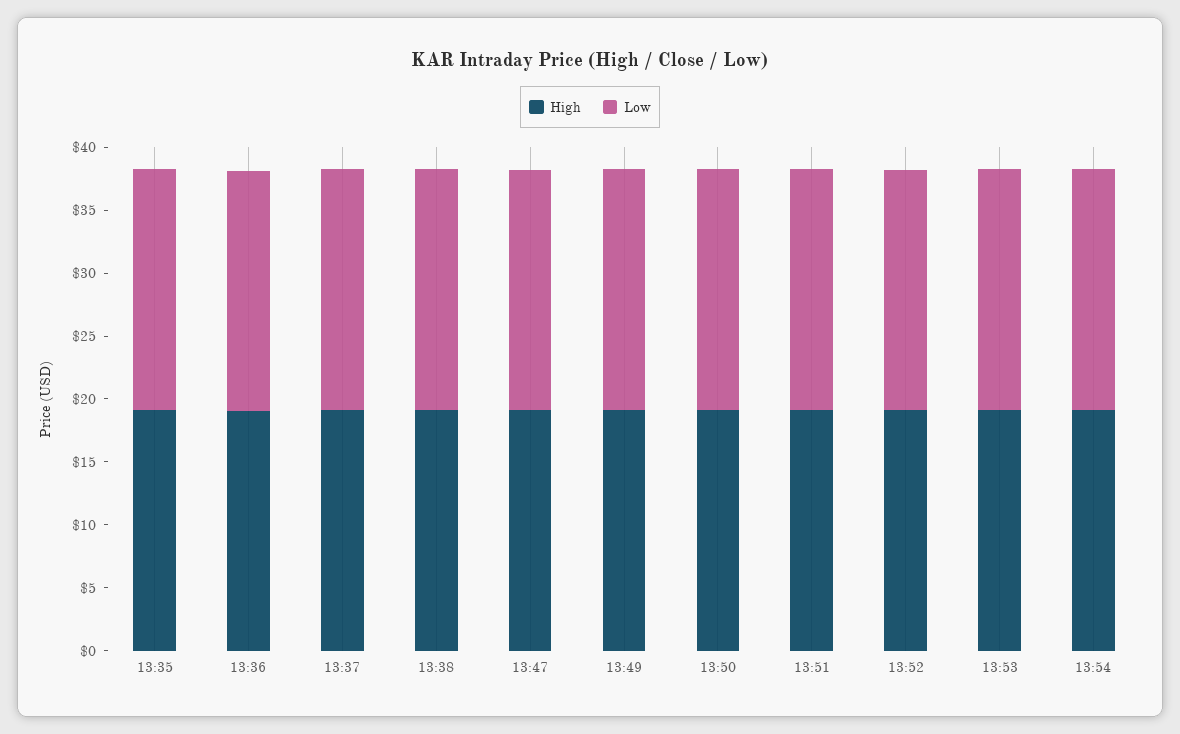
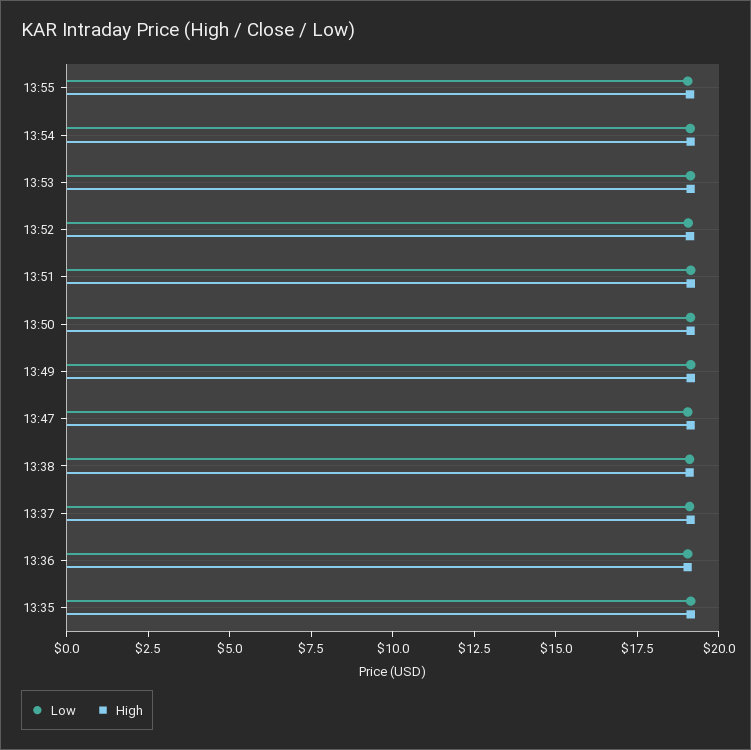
Low, 13:55: none -> 19
High, 13:55: none -> 19

